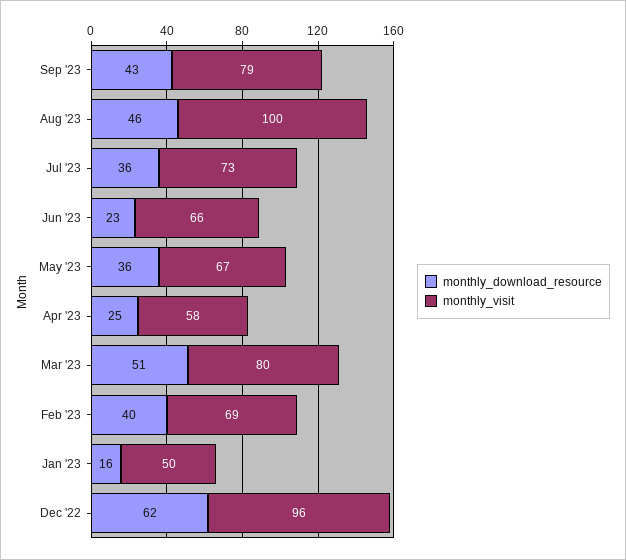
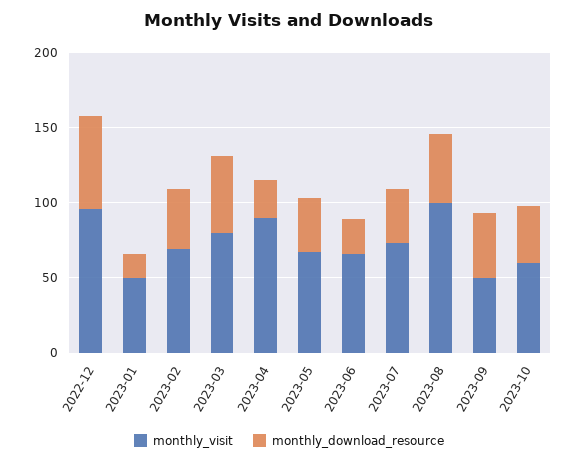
monthly_visit, Sep '23: 79 -> 50
monthly_visit, Apr '23: 58 -> 90
monthly_visit, 2023-10: none -> 60
monthly_download_resource, 2023-10: none -> 40

